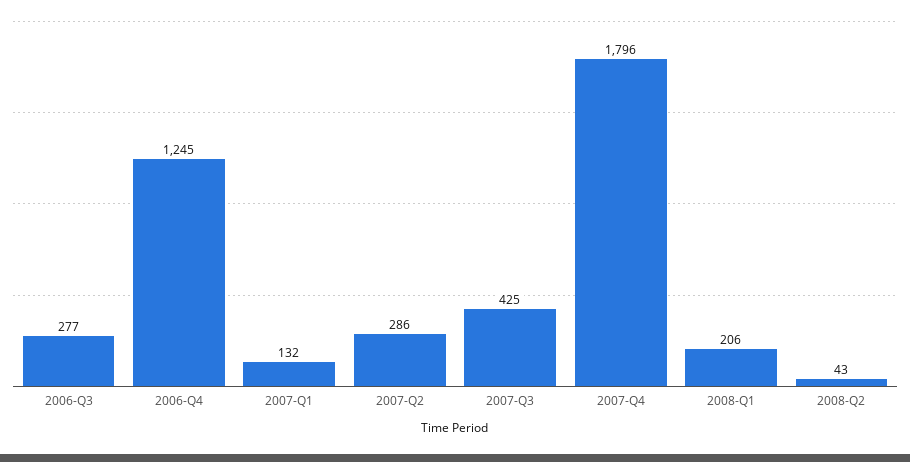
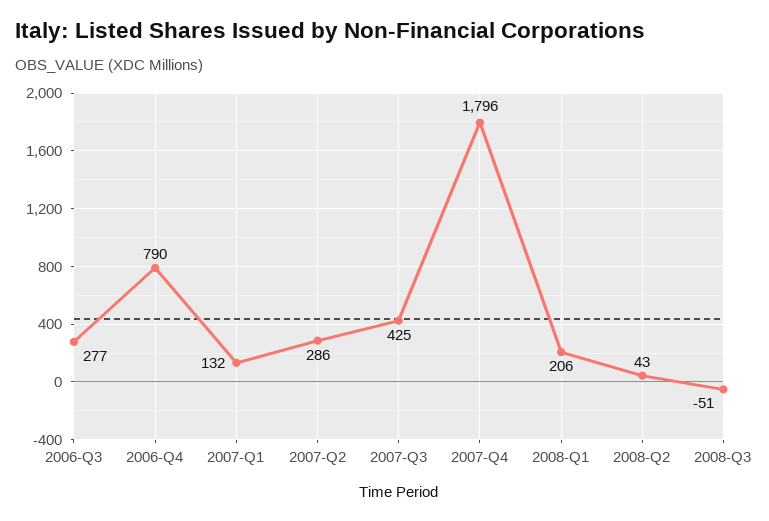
2006-Q4: 1245 -> 790
2008-Q3: none -> -51

